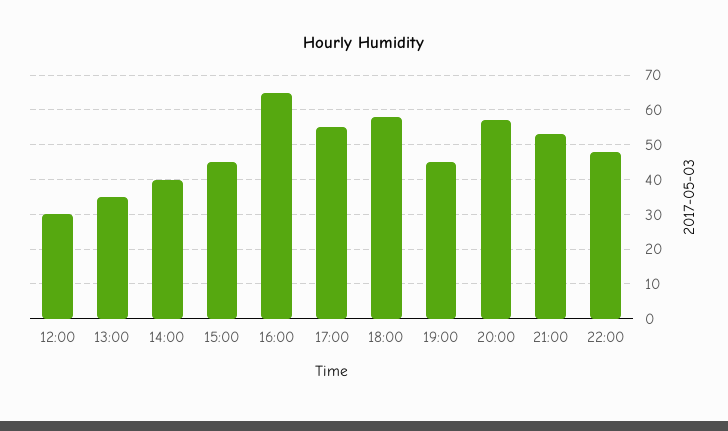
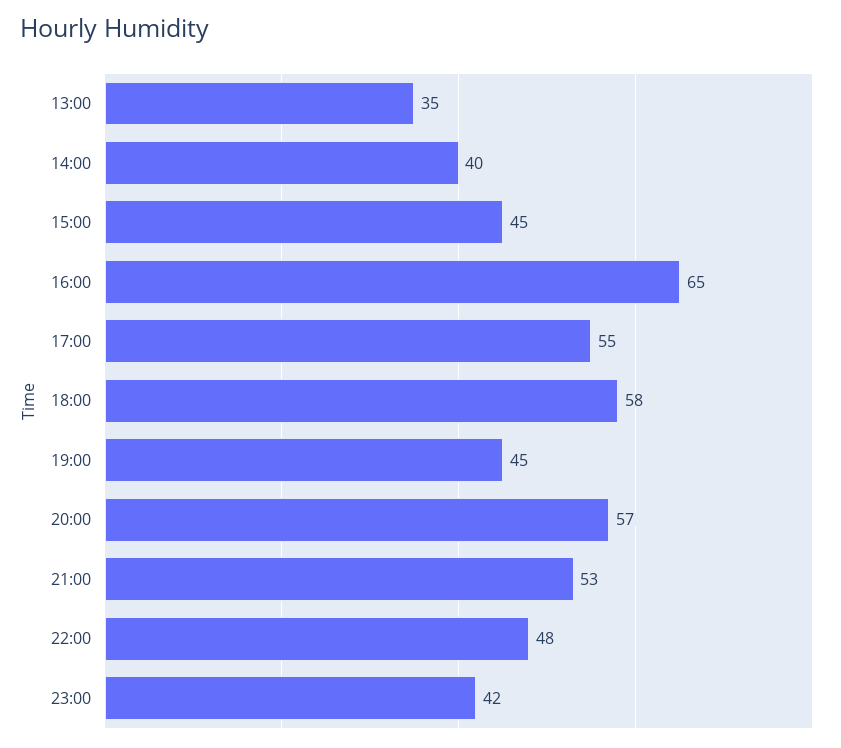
12:00: 30 -> none
23:00: none -> 42

